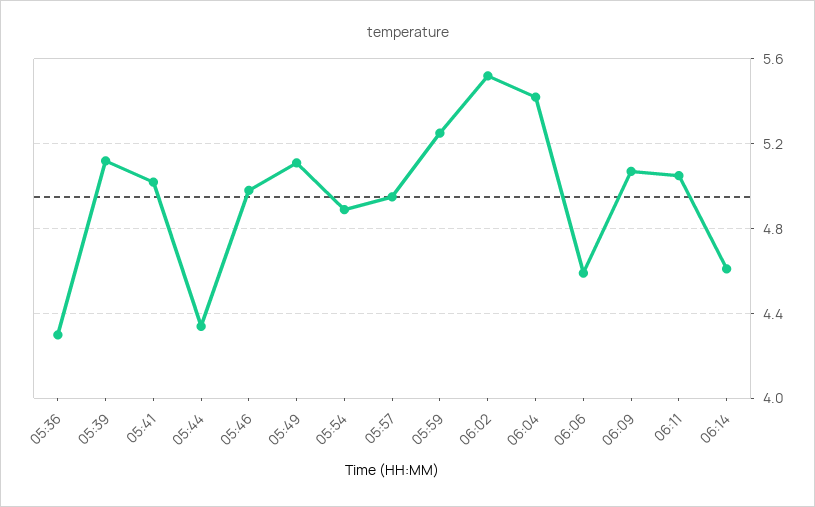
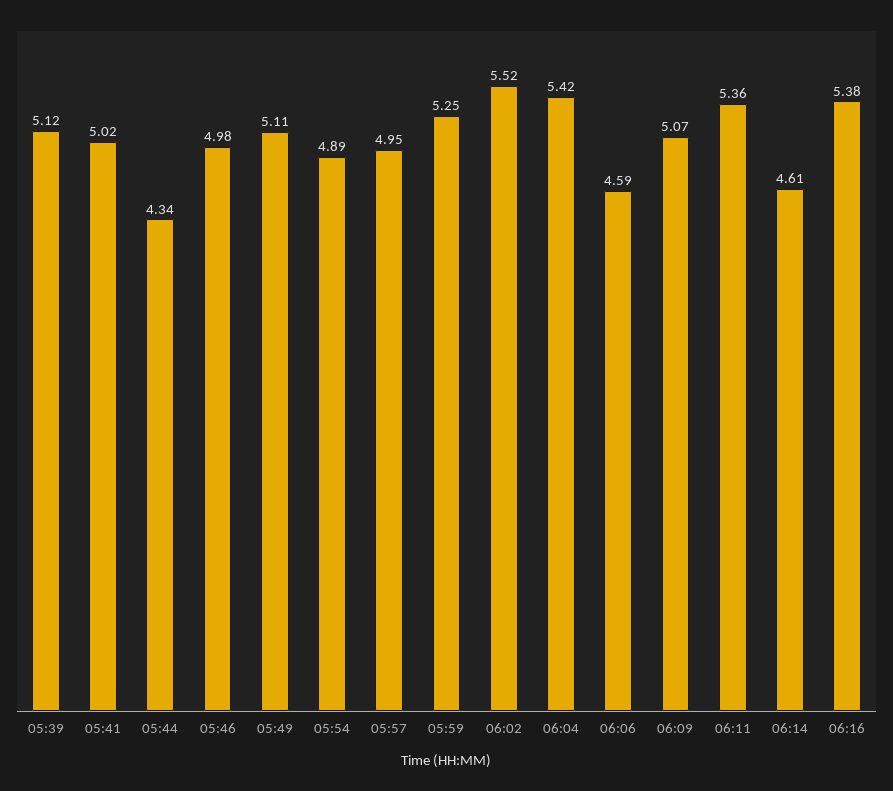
05:36: 4.3 -> none
06:11: 5.05 -> 5.36
06:16: none -> 5.38

